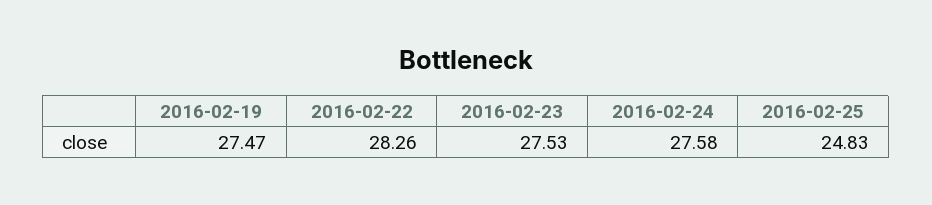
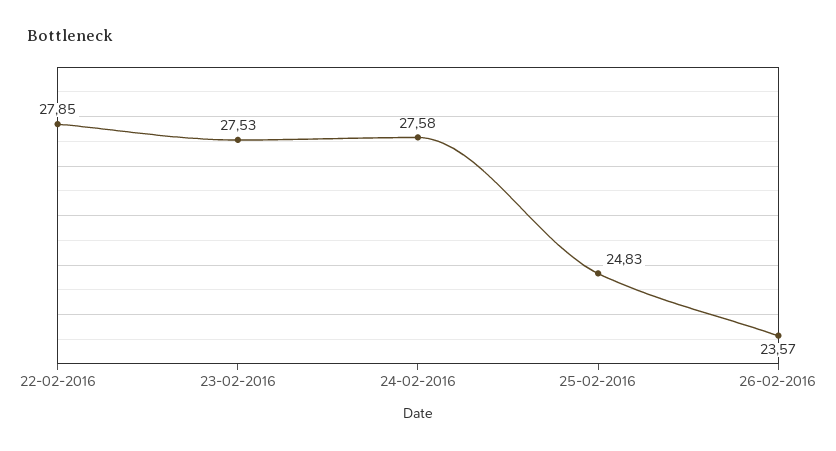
2016-02-19: 27.47 -> none
2016-02-22: 28.26 -> 27.85
26-02-2016: none -> 23.57

